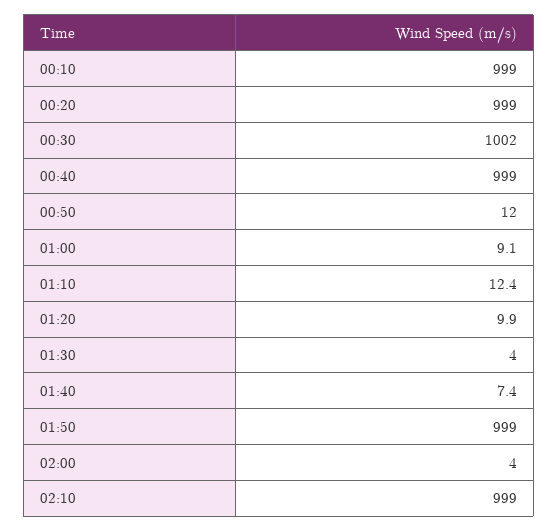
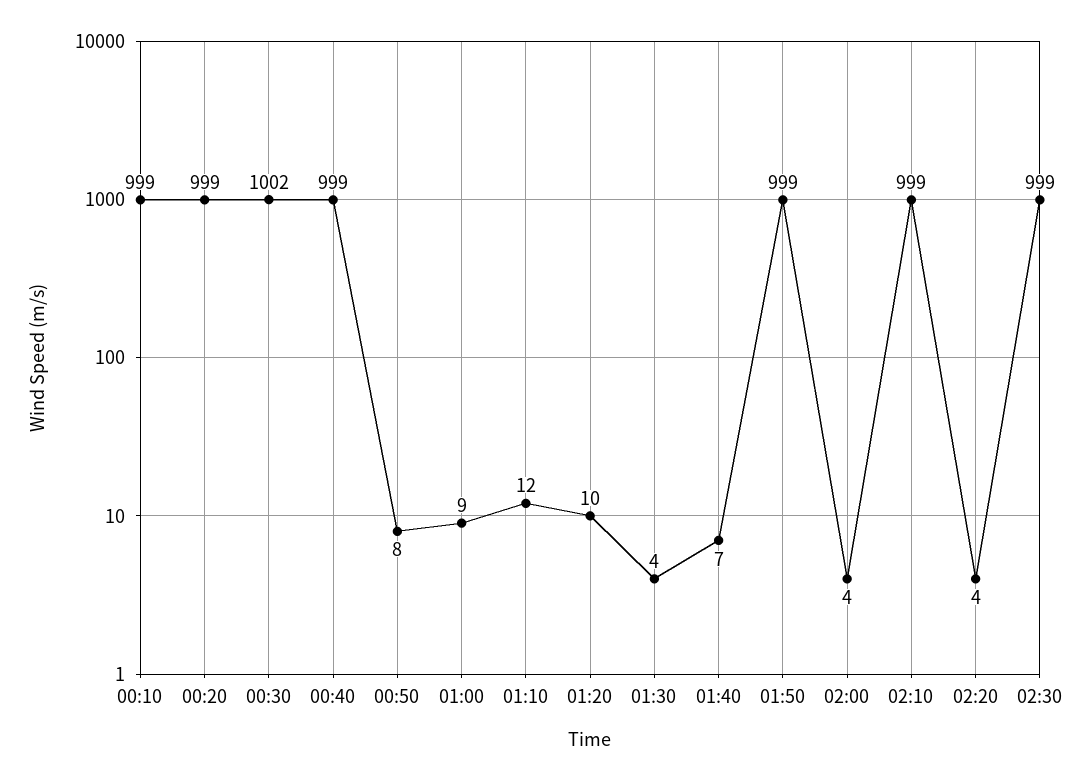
00:50: 12 -> 8
02:20: none -> 4
02:30: none -> 999

